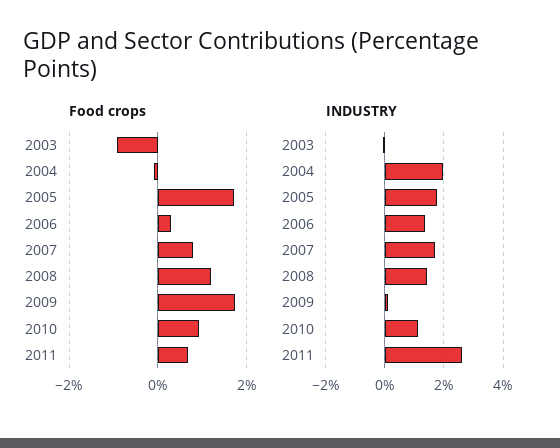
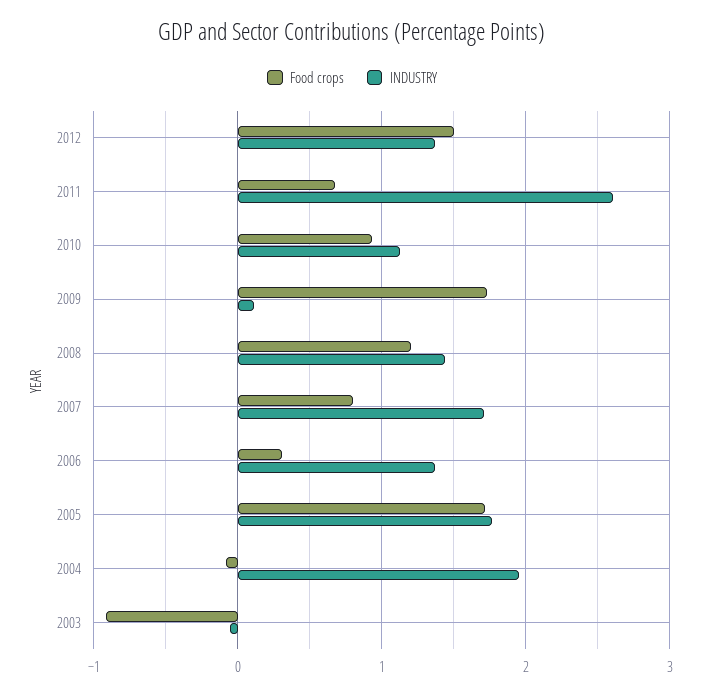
Food crops, 2012: none -> 1.5
INDUSTRY, 2012: none -> 1.4

